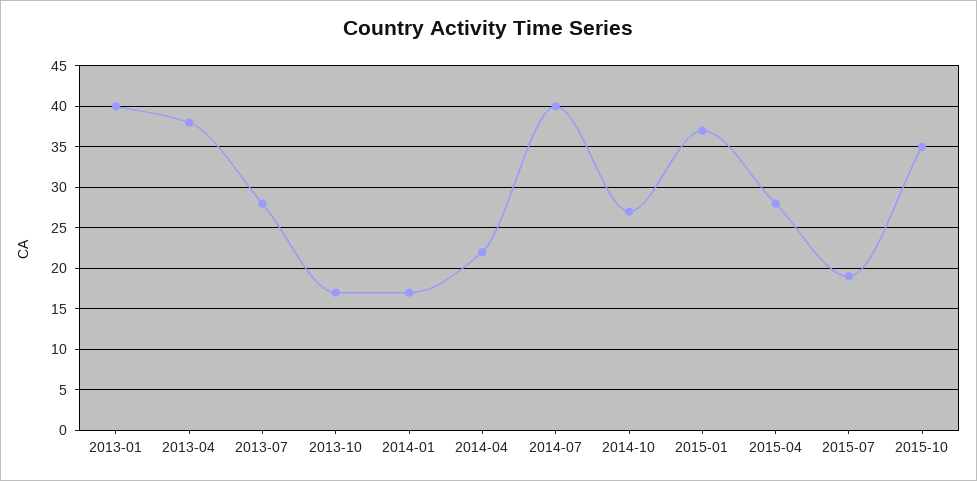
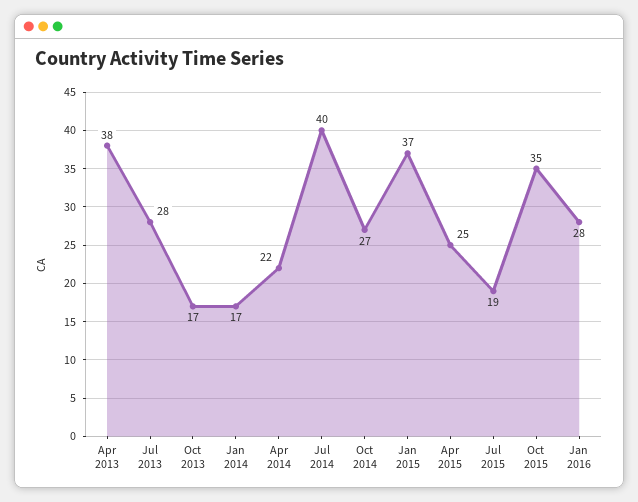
2013-01: 40 -> none
2015-04: 28 -> 25
Jan 2016: none -> 28

